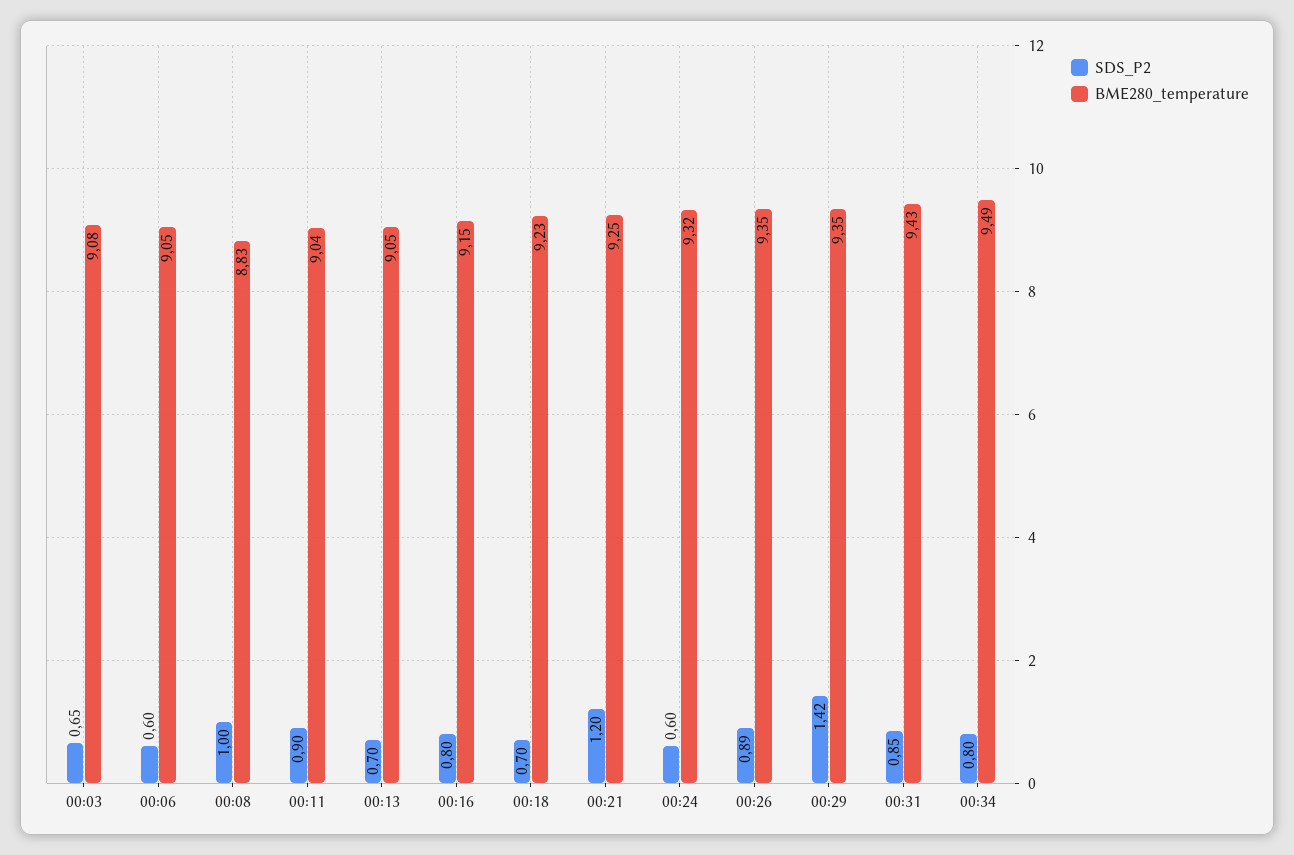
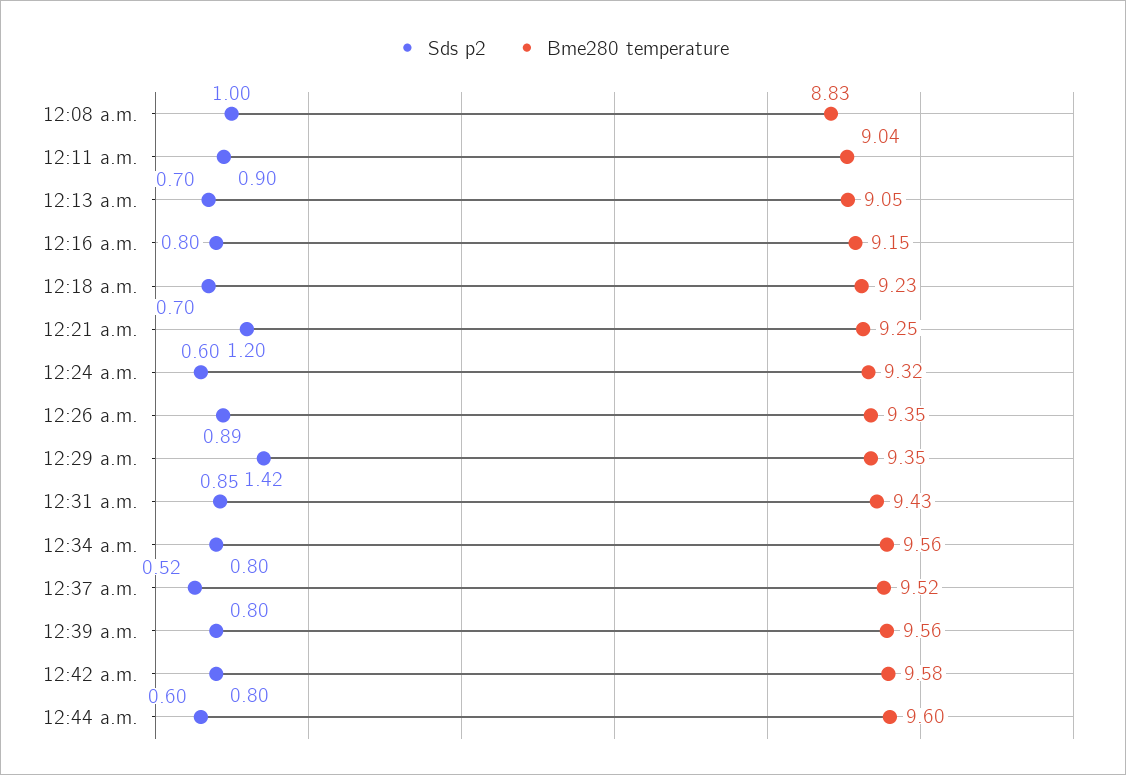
SDS_P2, 00:03: 0.65 -> none
BME280_temperature, 00:03: 9.08 -> none
SDS_P2, 00:06: 0.6 -> none
BME280_temperature, 00:06: 9.05 -> none
BME280_temperature, 00:34: 9.49 -> 9.56
SDS_P2, 12:37 a.m.: none -> 0.52
BME280_temperature, 12:37 a.m.: none -> 9.52
SDS_P2, 12:39 a.m.: none -> 0.8
BME280_temperature, 12:39 a.m.: none -> 9.56
SDS_P2, 12:42 a.m.: none -> 0.8
BME280_temperature, 12:42 a.m.: none -> 9.58
SDS_P2, 12:44 a.m.: none -> 0.6
BME280_temperature, 12:44 a.m.: none -> 9.6

